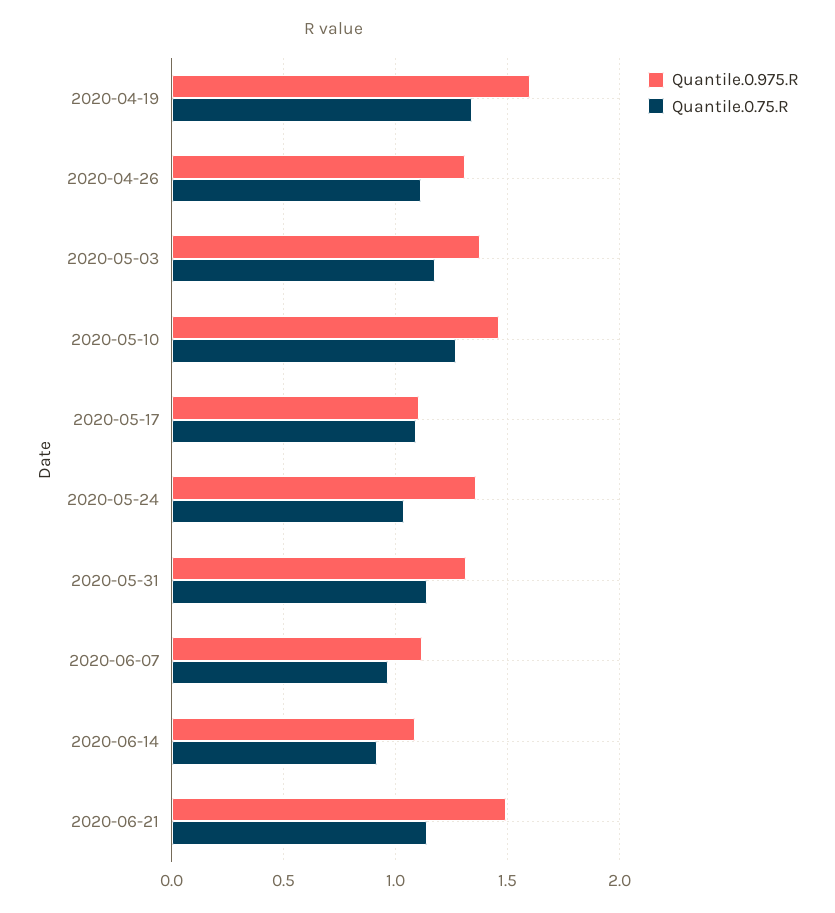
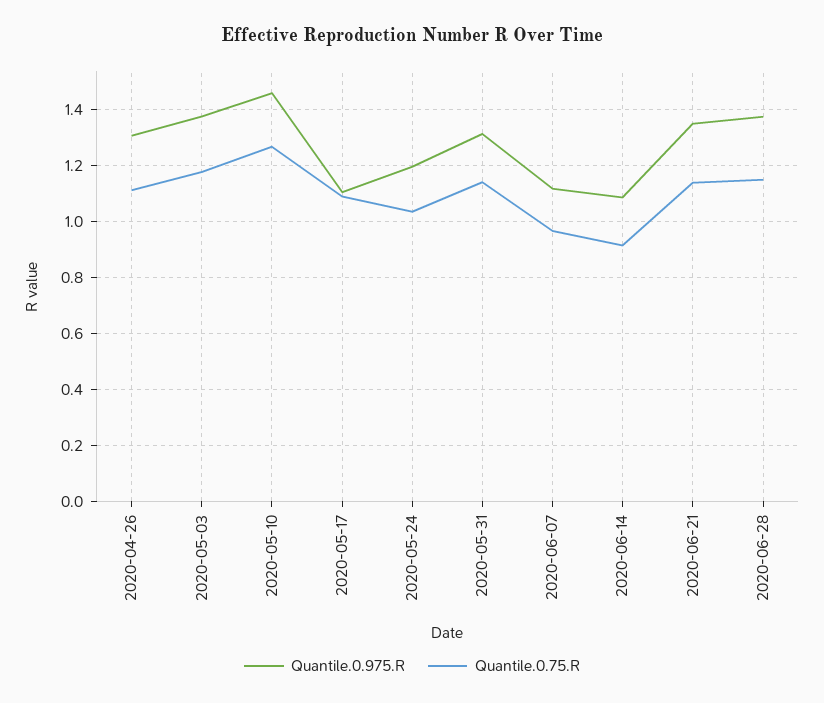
Quantile.0.975.R, 2020-04-19: 1.6 -> none
Quantile.0.75.R, 2020-04-19: 1.35 -> none
Quantile.0.975.R, 2020-05-24: 1.35 -> 1.2
Quantile.0.975.R, 2020-06-21: 1.5 -> 1.35
Quantile.0.975.R, 2020-06-28: none -> 1.375
Quantile.0.75.R, 2020-06-28: none -> 1.15

